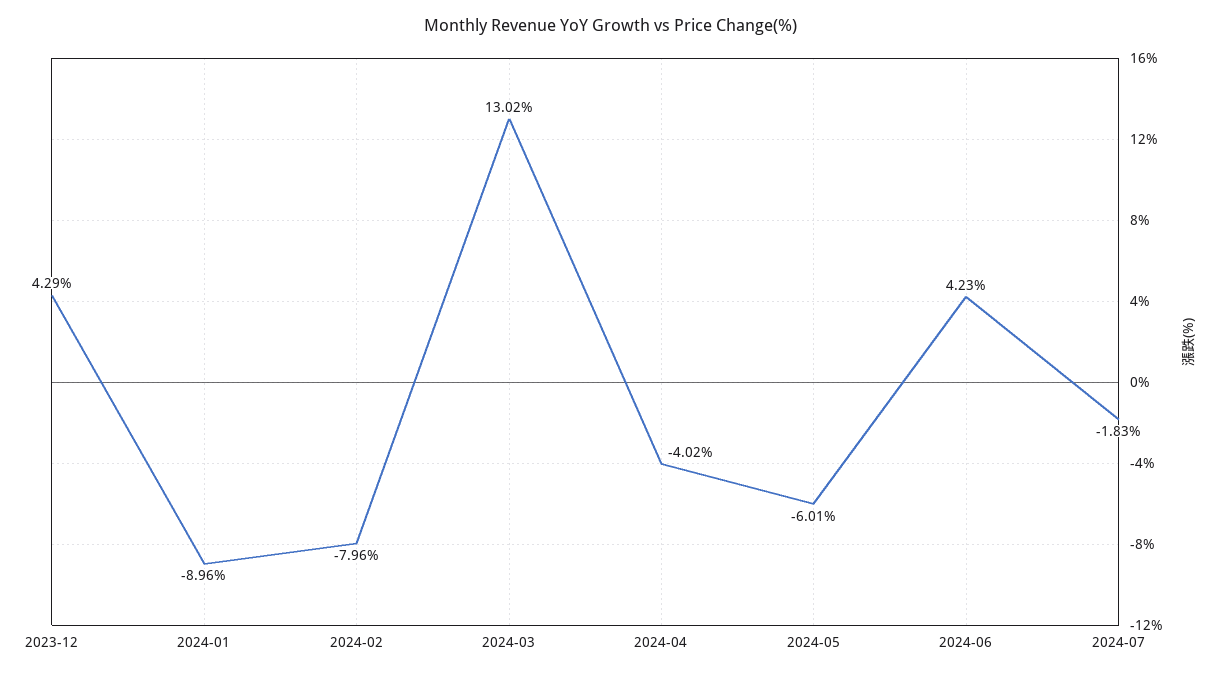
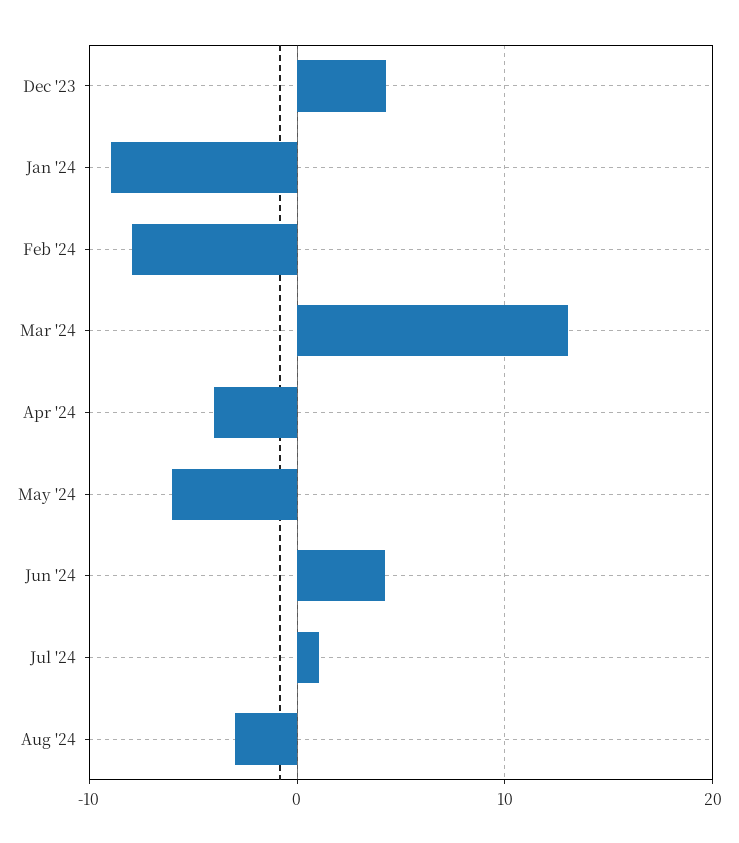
2024-07: -1.83 -> 1
Aug '24: none -> -3

